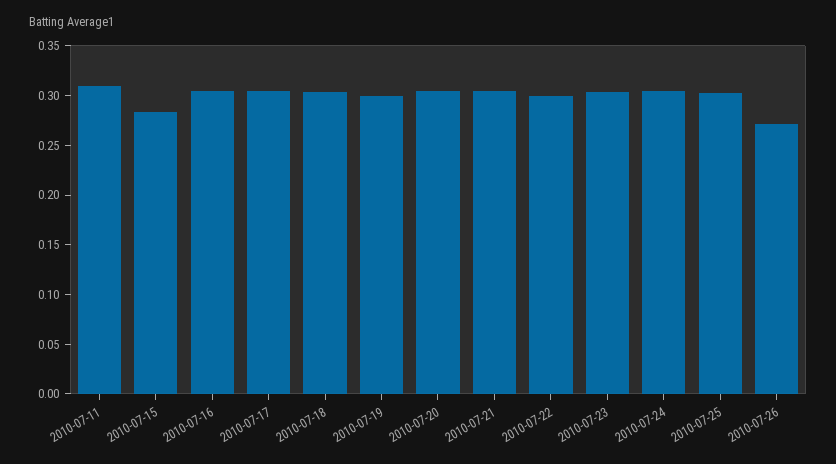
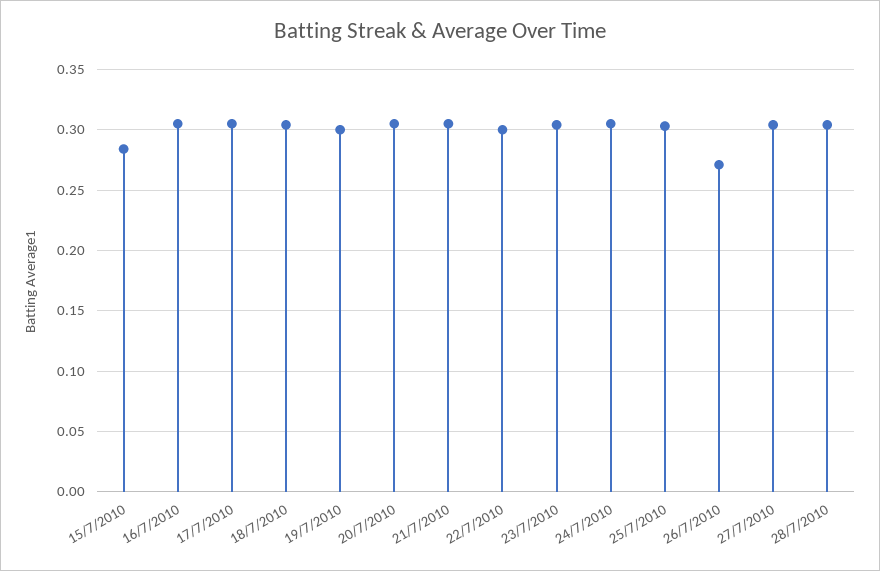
2010-07-11: 0.31 -> none
27/7/2010: none -> 0.305
28/7/2010: none -> 0.305

